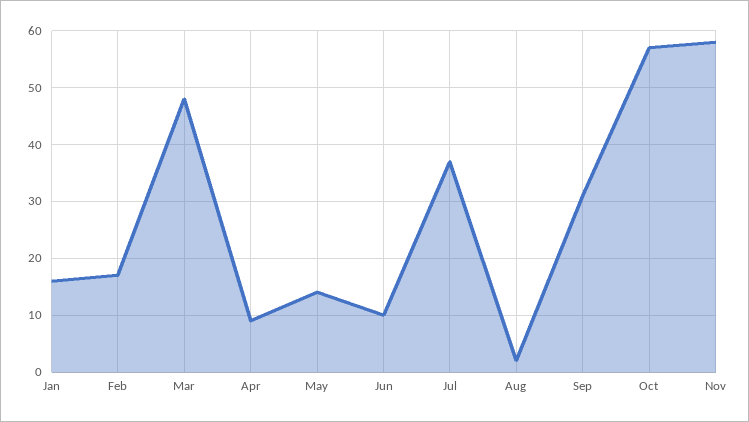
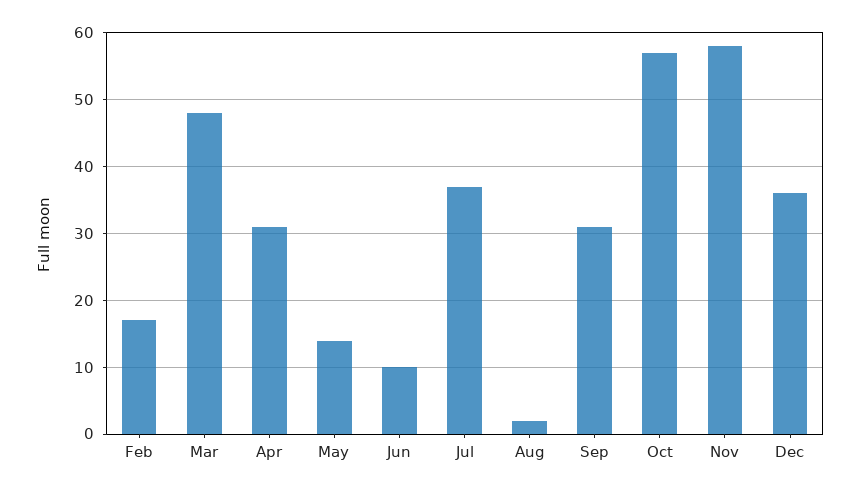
Jan: 15 -> none
Apr: 10 -> 31
Dec: none -> 36

